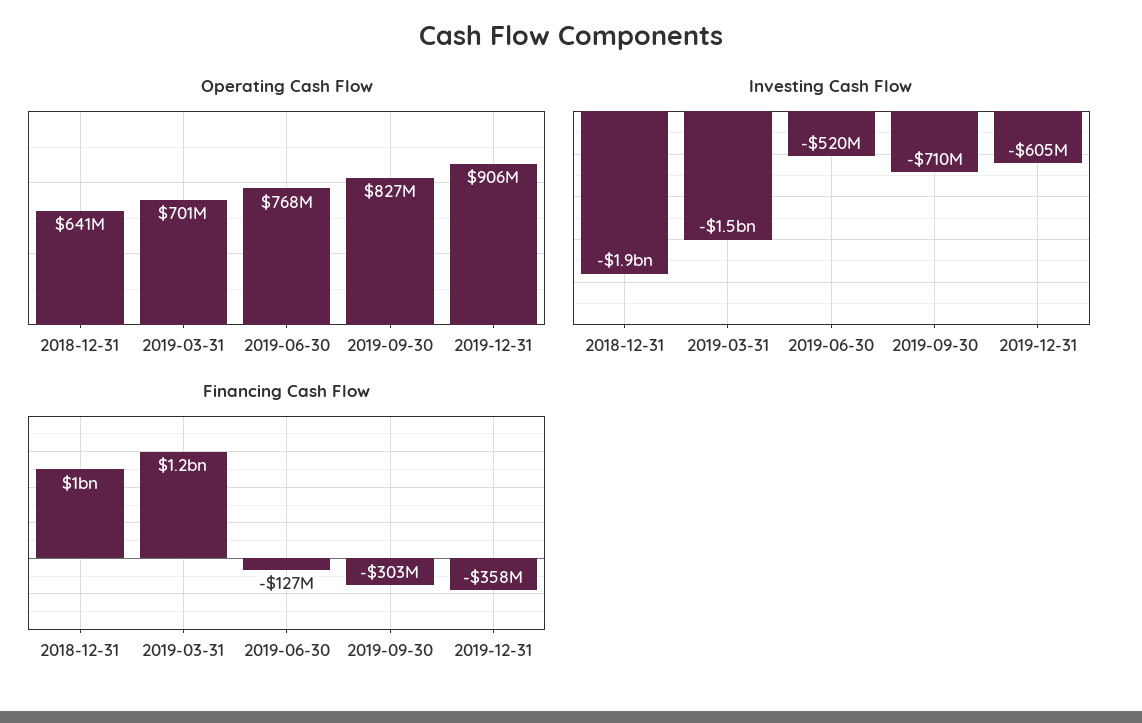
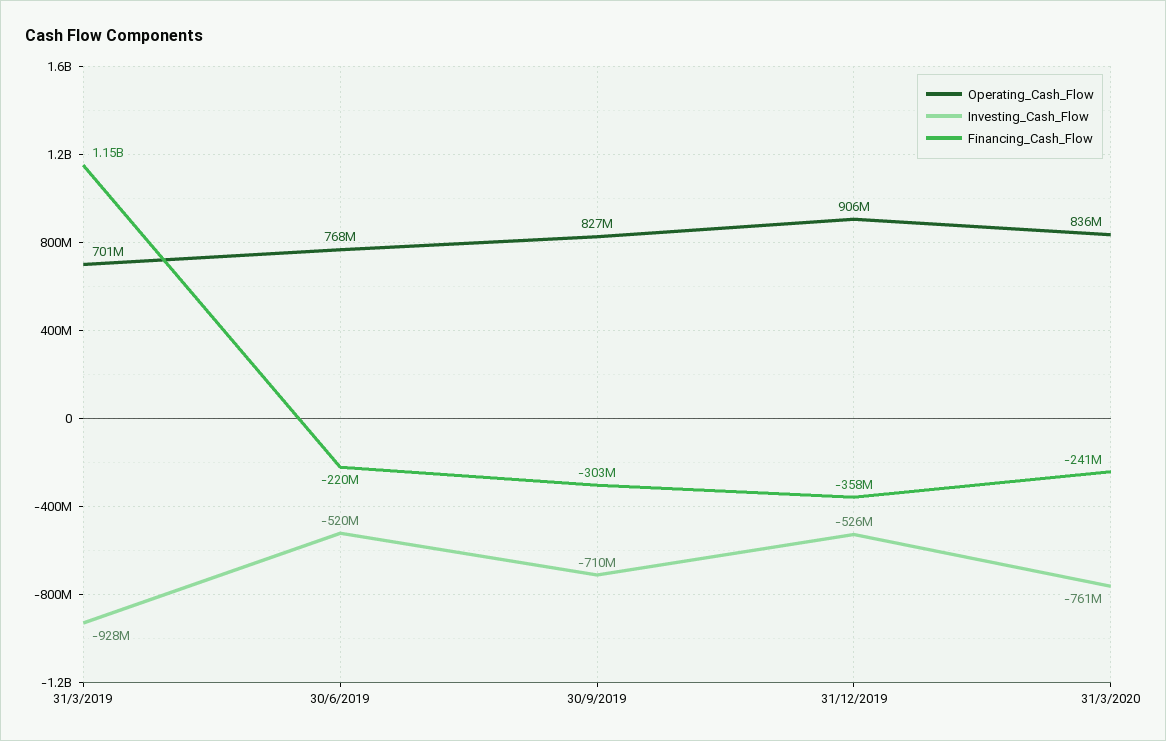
Operating Cash Flow, 2018-12-31: 641000000 -> none
Investing Cash Flow, 2018-12-31: -1900000000 -> none
Investing Cash Flow, 2019-03-31: -1500000000 -> -928000000
Investing Cash Flow, 2019-12-31: -605000000 -> -526000000
Financing Cash Flow, 2018-12-31: 1000000000 -> none
Financing Cash Flow, 2019-06-30: -127000000 -> -220000000
Operating Cash Flow, 31/3/2020: none -> 836000000
Investing Cash Flow, 31/3/2020: none -> -761000000
Financing Cash Flow, 31/3/2020: none -> -241000000

